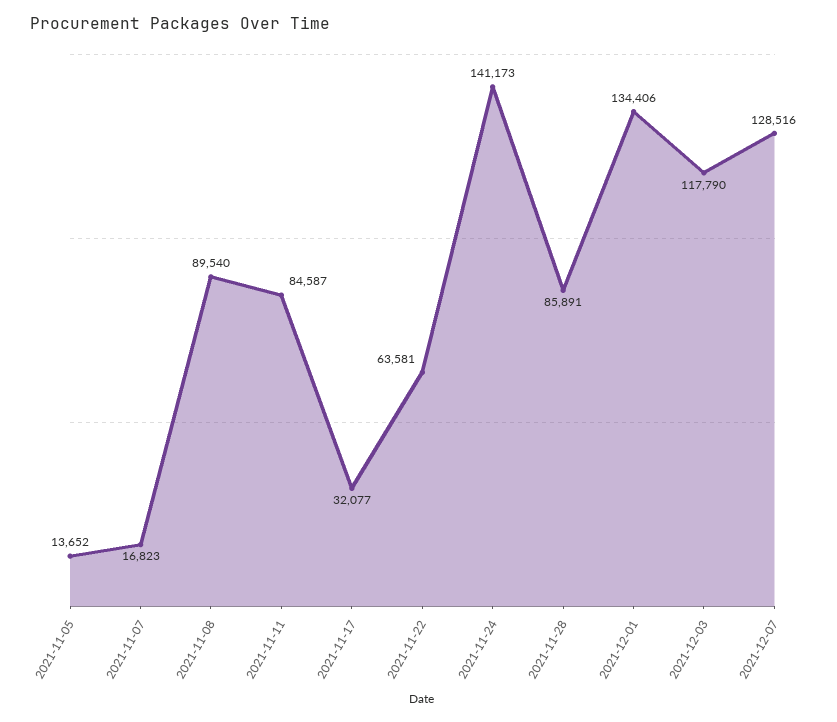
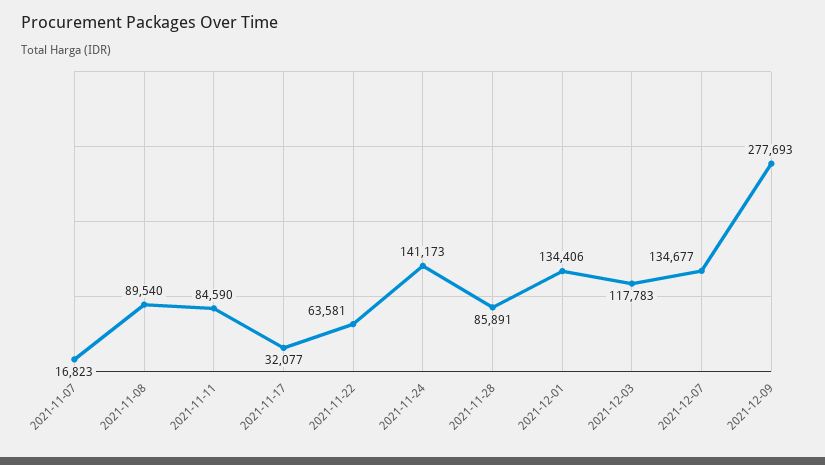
2021-11-05: 13652 -> none
2021-11-11: 84587 -> 84590
2021-12-03: 117790 -> 117783
2021-12-07: 128516 -> 134677
2021-12-09: none -> 277693

